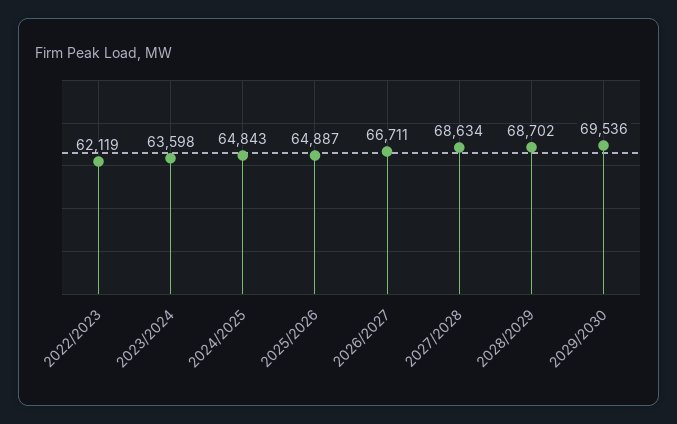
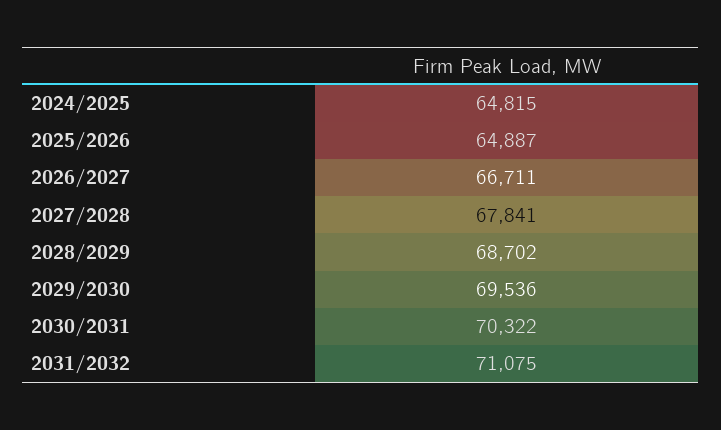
2022/2023: 62119 -> none
2023/2024: 63598 -> none
2024/2025: 64843 -> 64815
2027/2028: 68634 -> 67841
2030/2031: none -> 70322
2031/2032: none -> 71075

